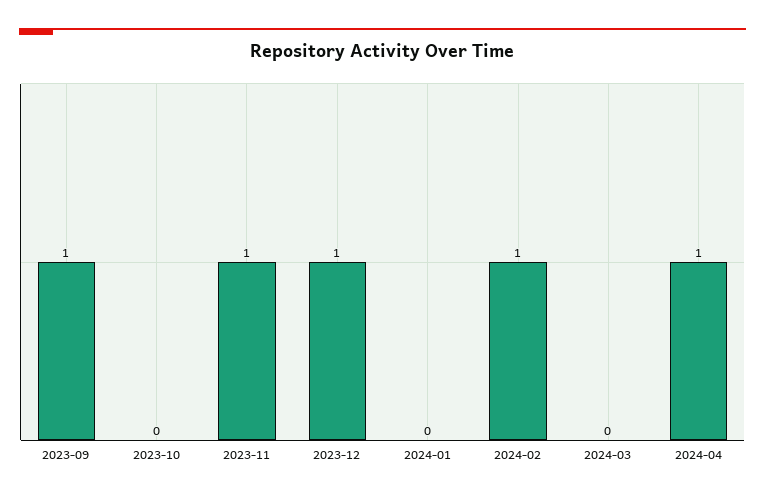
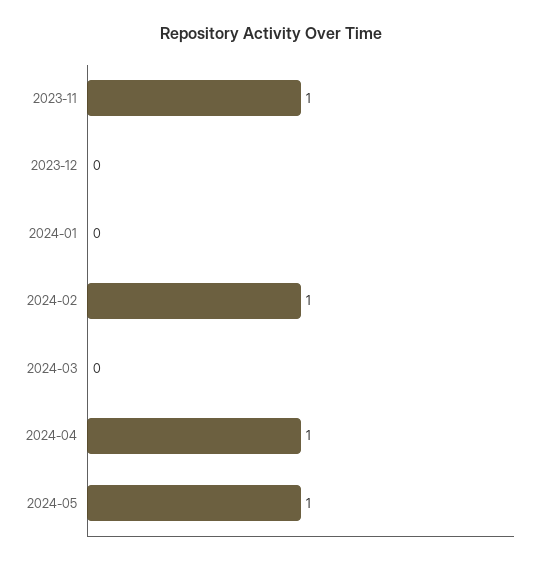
2023-09: 1 -> none
2023-10: 0 -> none
2023-12: 1 -> 0
2024-05: none -> 1

